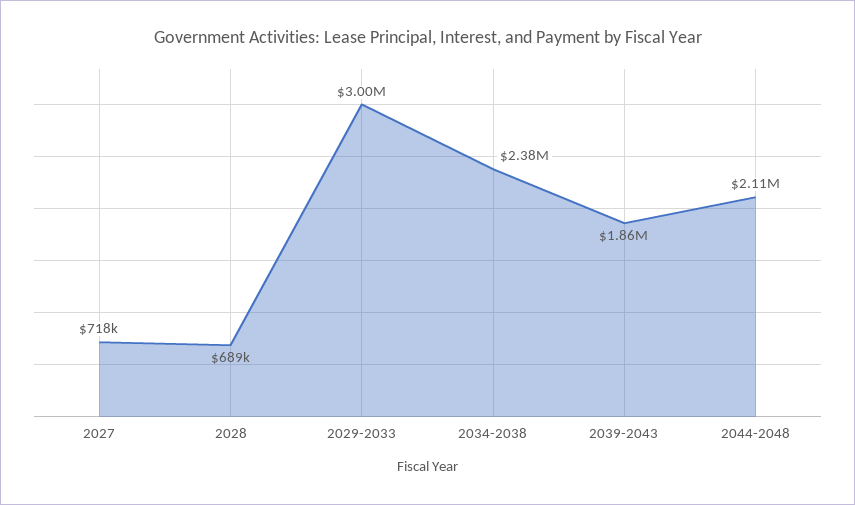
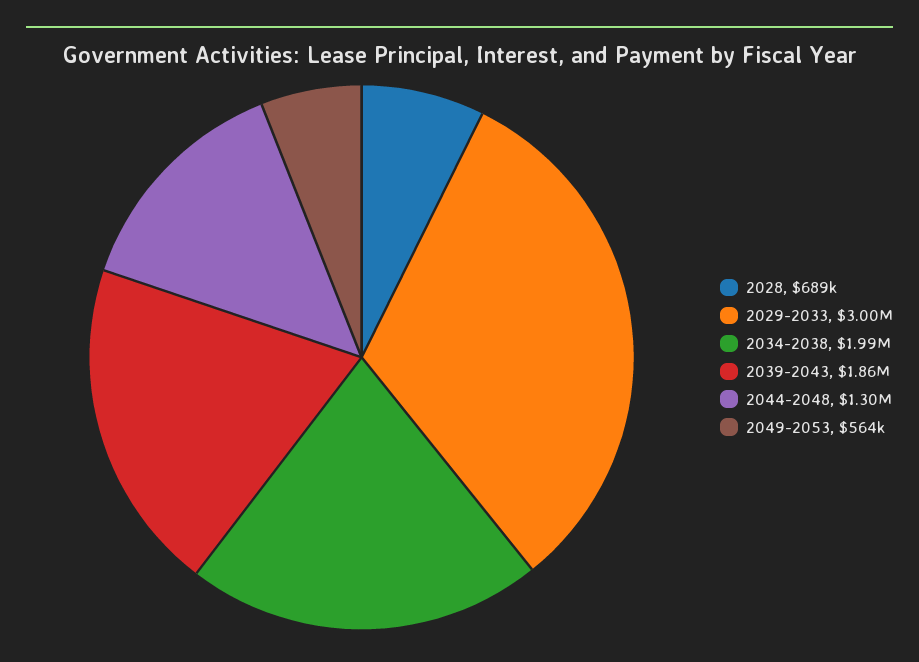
2027: 718000 -> none
2034-2038: 2380000 -> 1990000
2044-2048: 2110000 -> 1300000
2049-2053: none -> 564000

